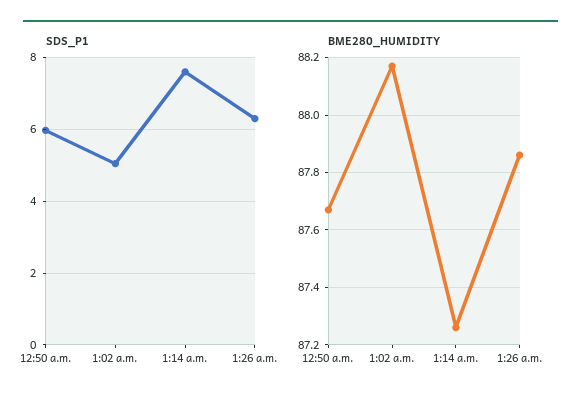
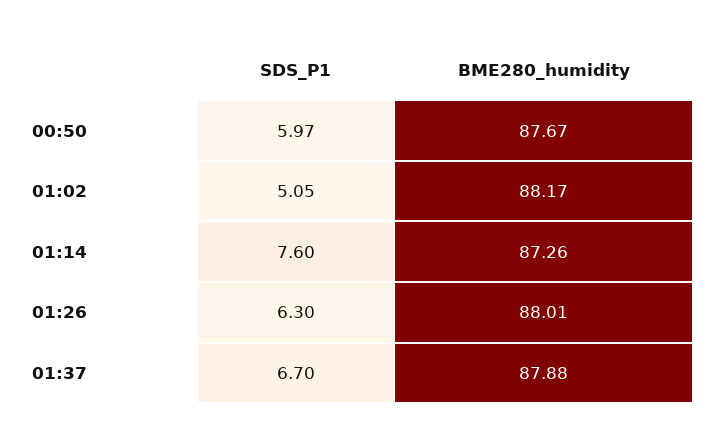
BME280_HUMIDITY, 1:26 a.m.: 87.85 -> 88.01
SDS_P1, 01:37: none -> 6.7
BME280_HUMIDITY, 01:37: none -> 87.88

